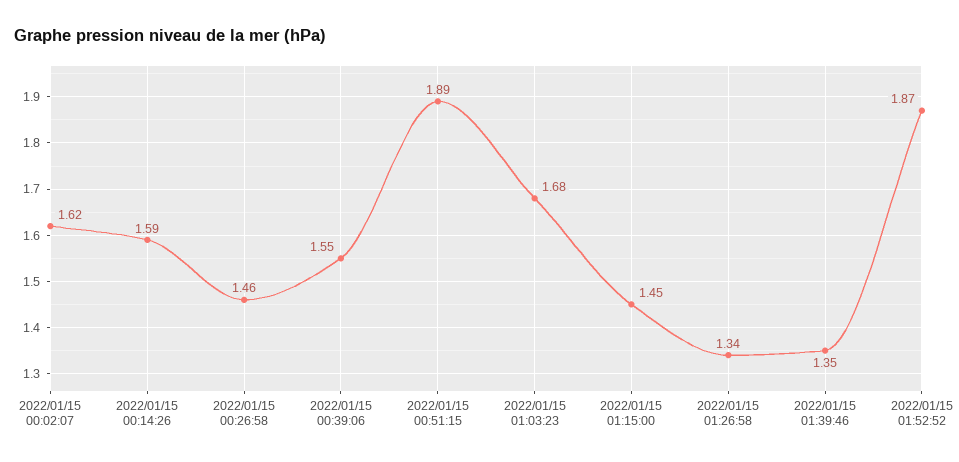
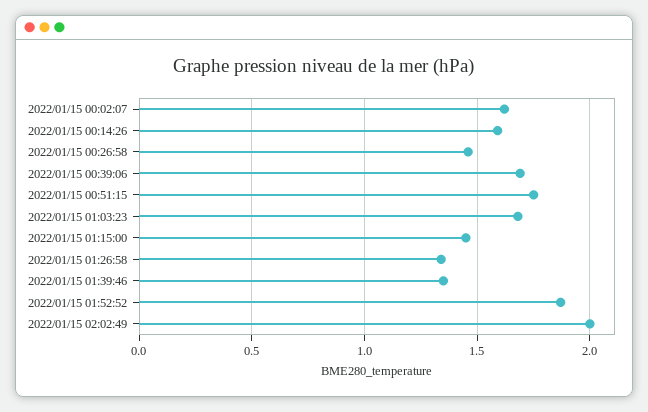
2022/01/15 00:39:06: 1.55 -> 1.7
2022/01/15 00:51:15: 1.89 -> 1.75
2022/01/15 02:02:49: none -> 2

